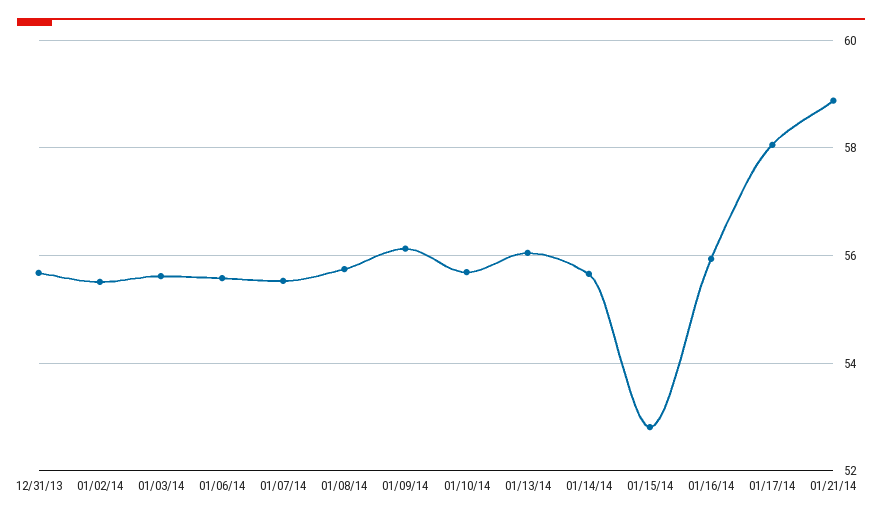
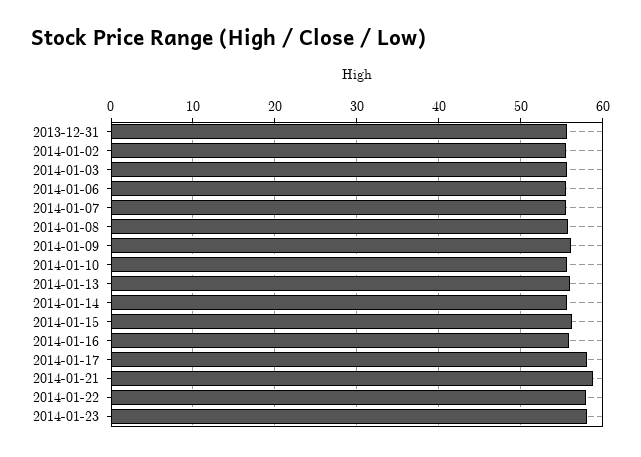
01/15/14: 52.8 -> 56
2014-01-22: none -> 58
2014-01-23: none -> 58

